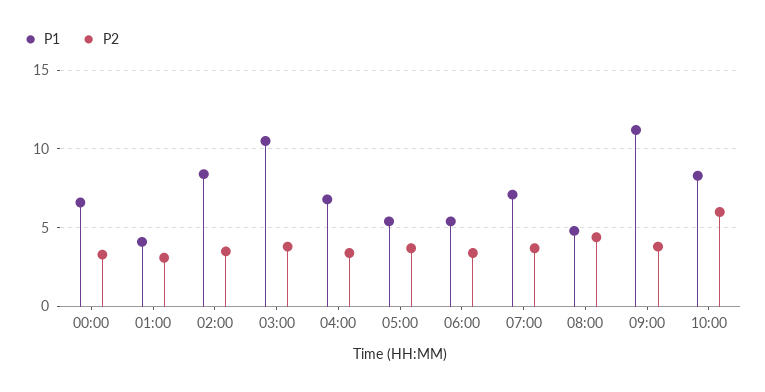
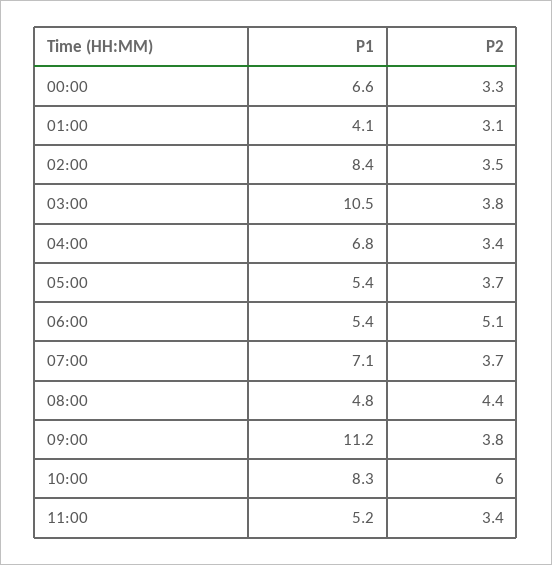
P2, 06:00: 3.5 -> 5.1
P1, 11:00: none -> 5.2
P2, 11:00: none -> 3.4

